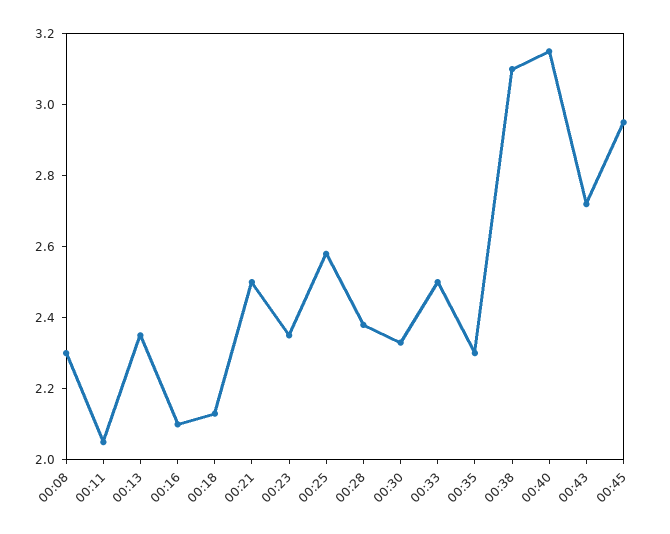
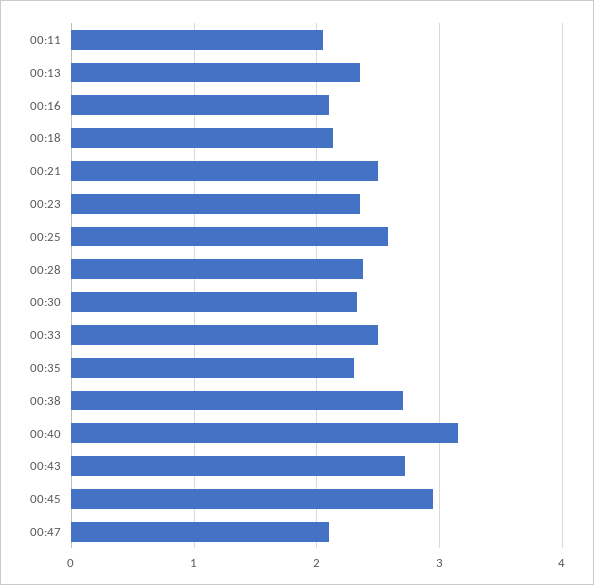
00:08: 2.3 -> none
00:38: 3.1 -> 2.7
00:47: none -> 2.1

